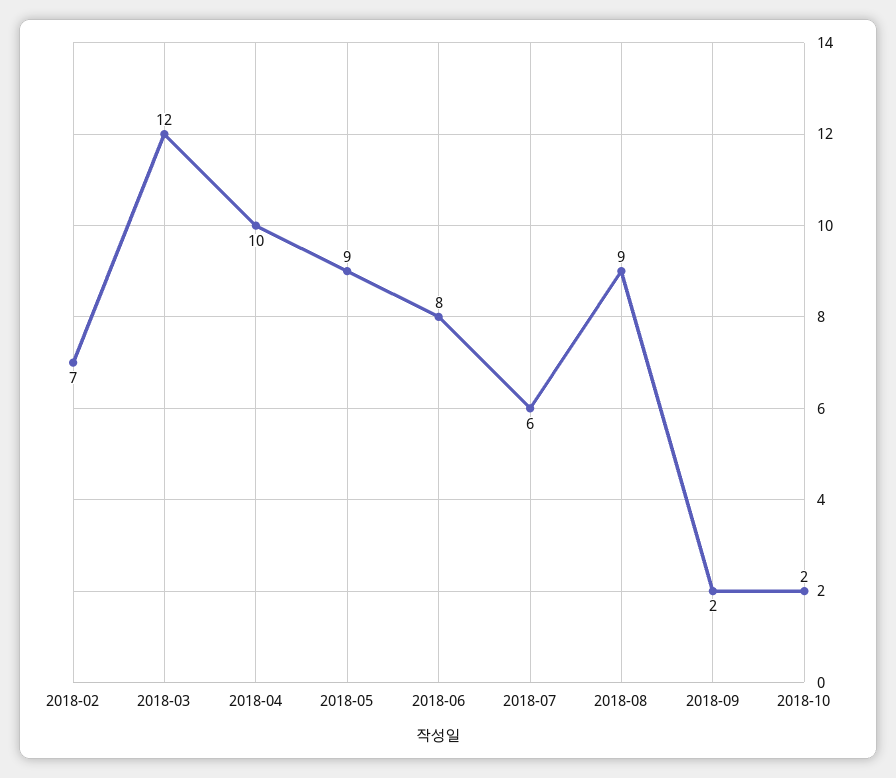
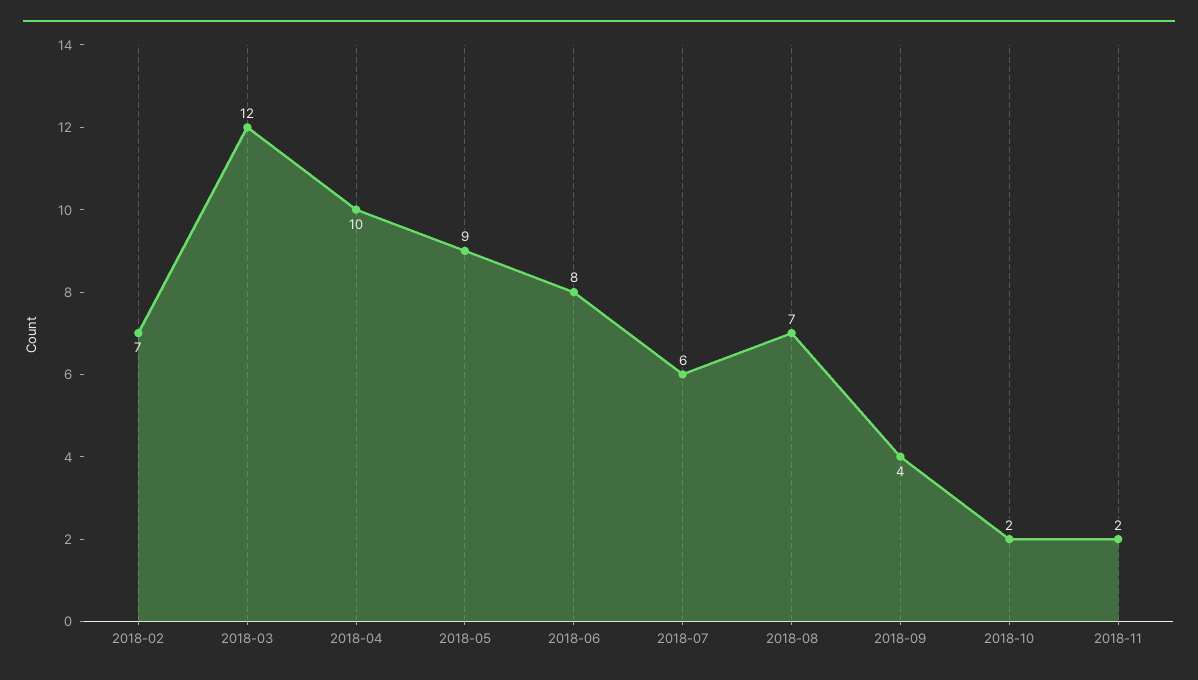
2018-08: 9 -> 7
2018-09: 2 -> 4
2018-11: none -> 2

